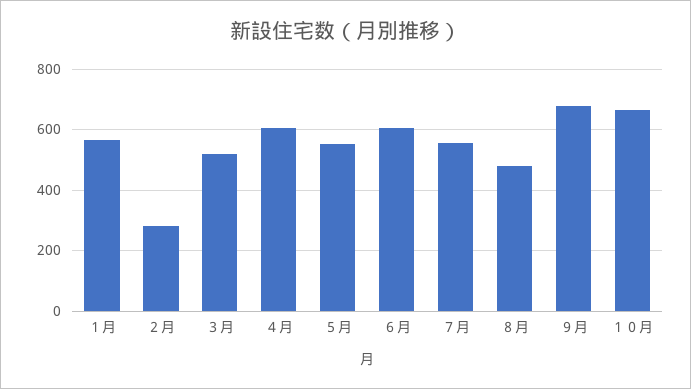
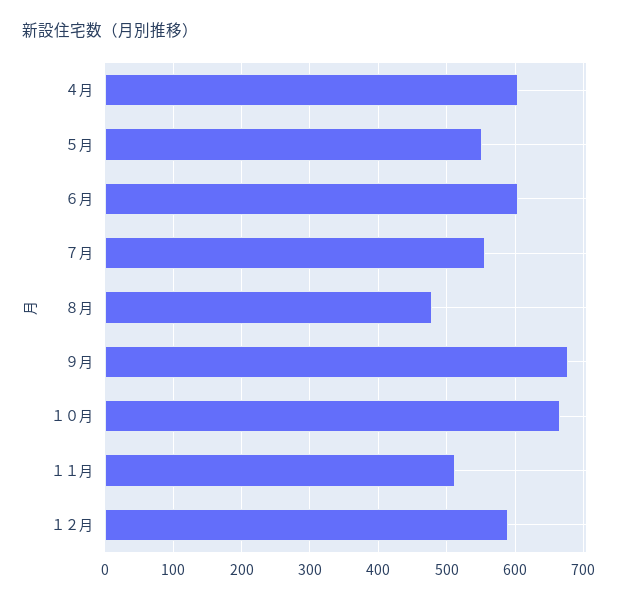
１月: 560 -> none
２月: 280 -> none
３月: 520 -> none
１１月: none -> 510
１２月: none -> 590

